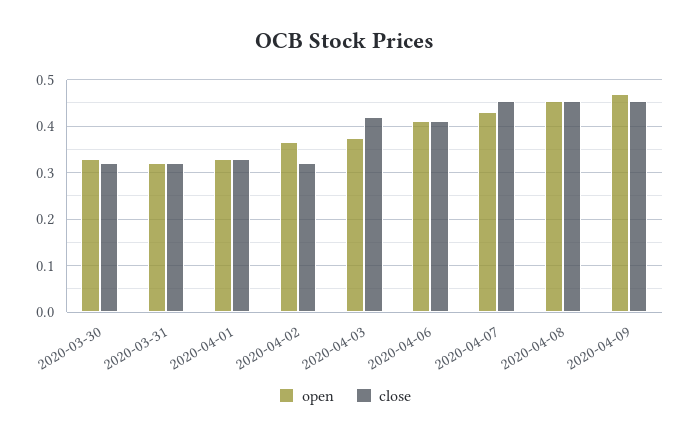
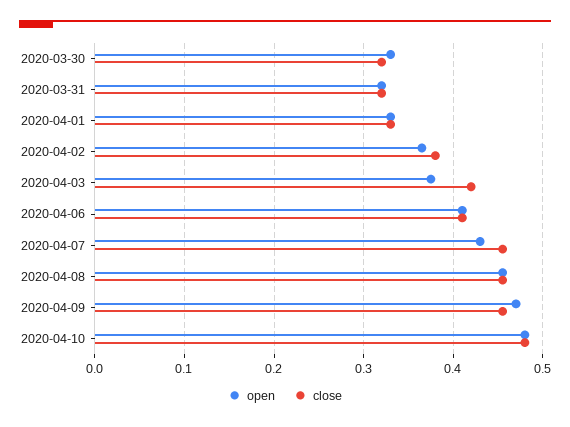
close, 2020-04-02: 0.32 -> 0.38
open, 2020-04-10: none -> 0.48
close, 2020-04-10: none -> 0.48

